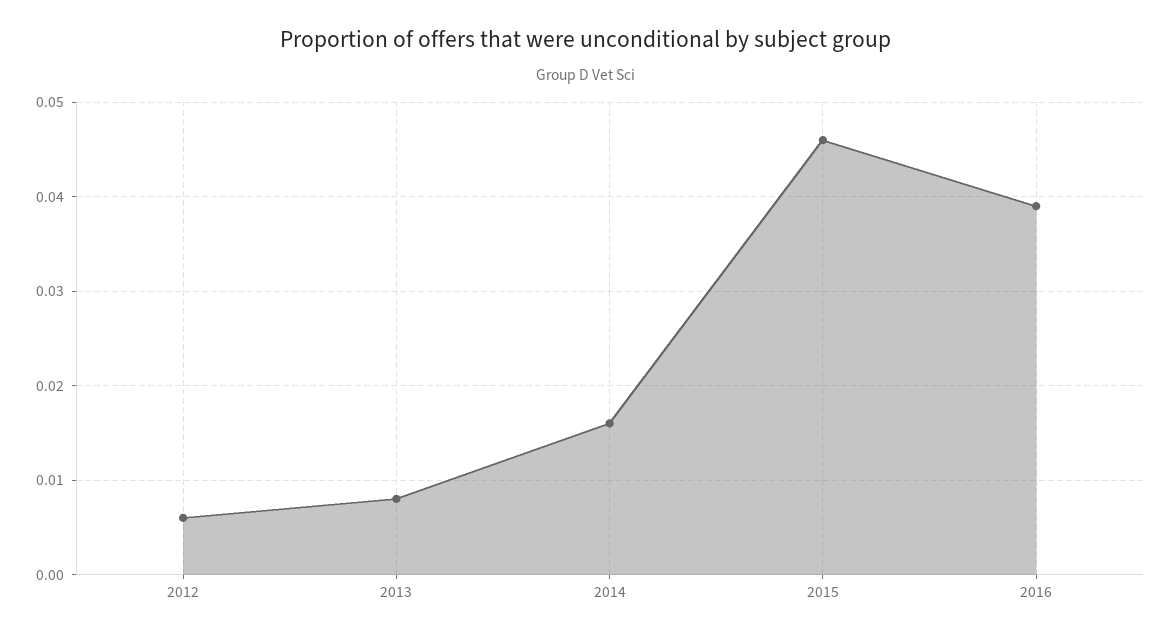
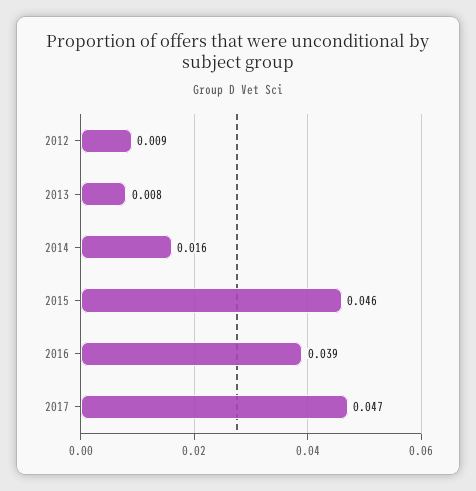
2012: 0.006 -> 0.009
2017: none -> 0.047

